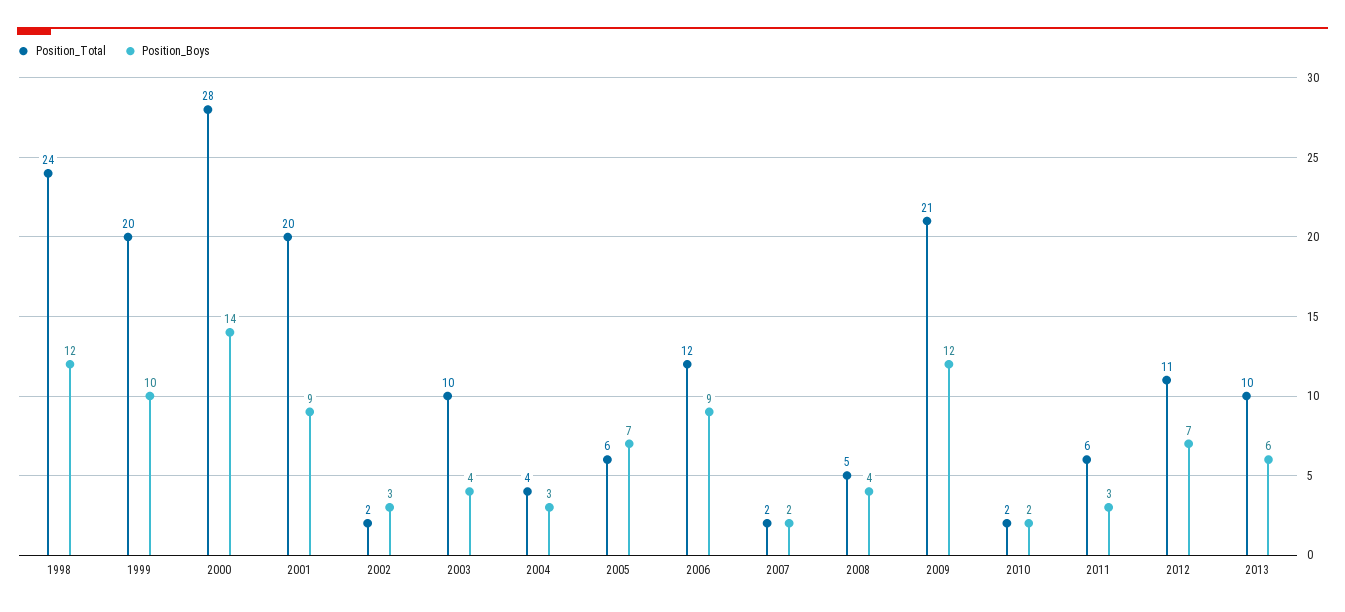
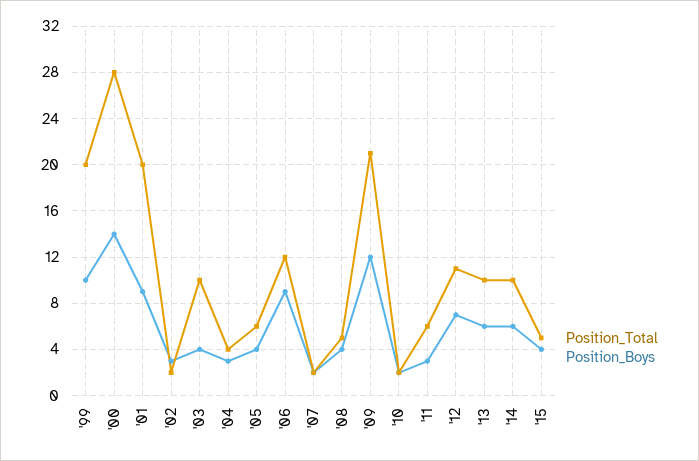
Position_Total, 1998: 24 -> none
Position_Boys, 1998: 12 -> none
Position_Boys, 2005: 7 -> 4
Position_Total, '14: none -> 10
Position_Boys, '14: none -> 6
Position_Total, '15: none -> 5
Position_Boys, '15: none -> 4

